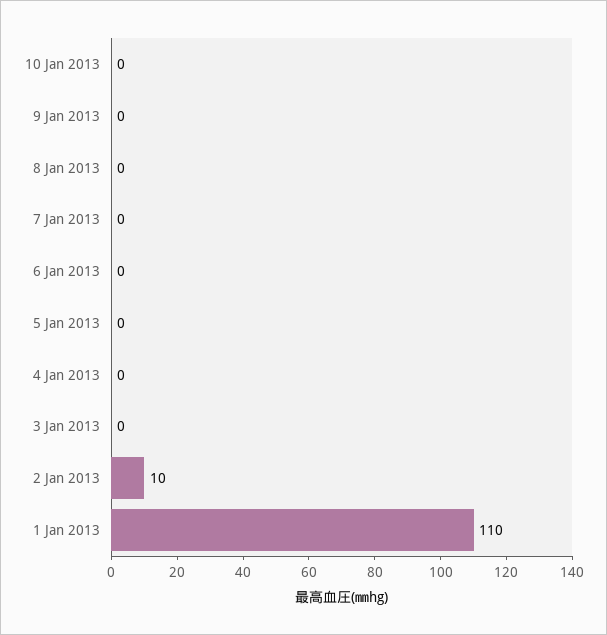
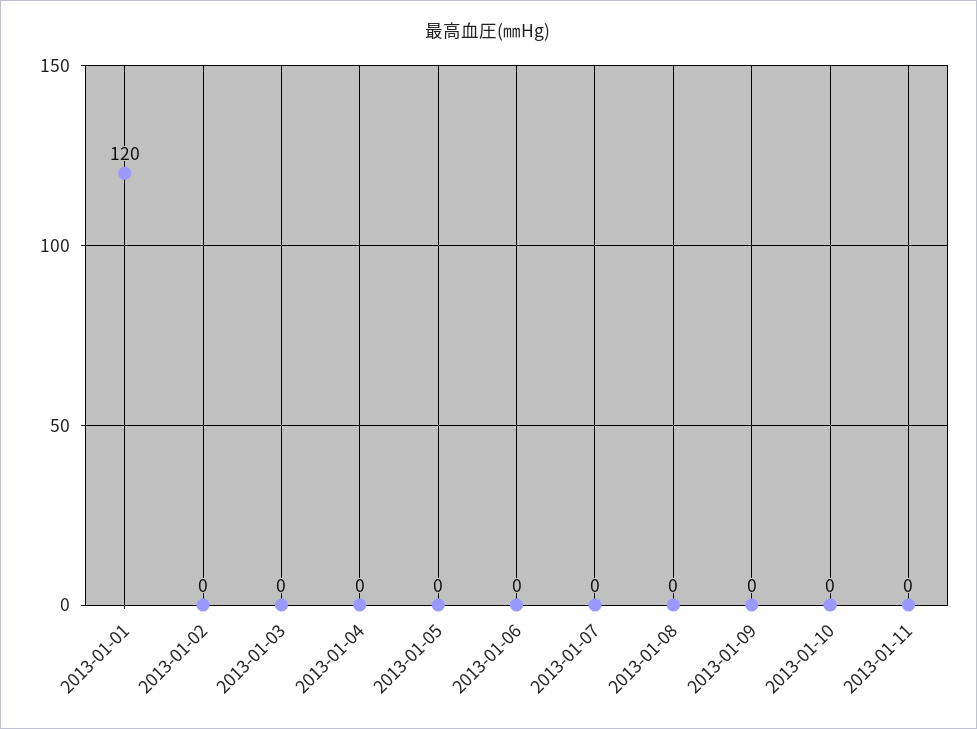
2 Jan 2013: 10 -> 0
1 Jan 2013: 110 -> 120
2013-01-11: none -> 0

